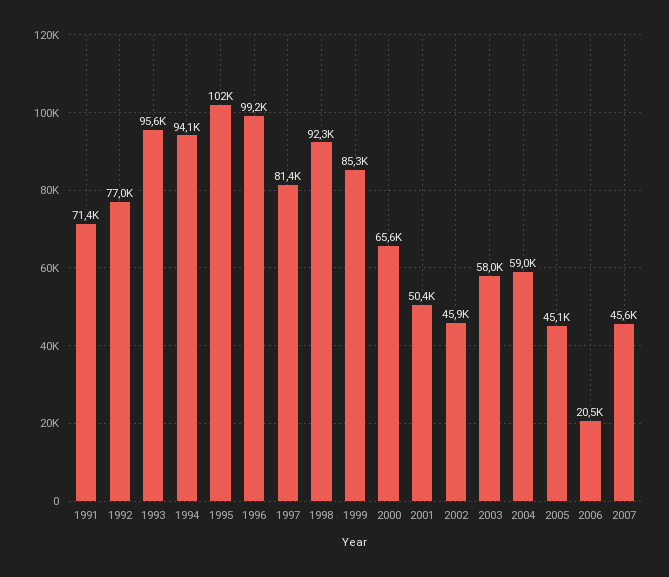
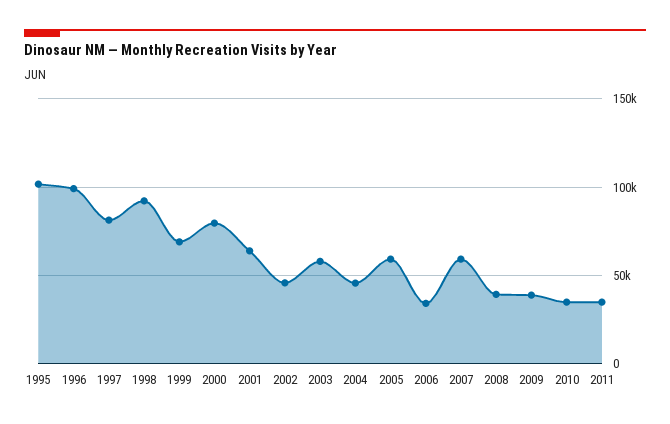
1991: 71400 -> none
1992: 77000 -> none
1993: 95600 -> none
1994: 94100 -> none
1999: 85300 -> 70000
2000: 65600 -> 80000
2001: 50400 -> 65000
2004: 59000 -> 45000
2005: 45100 -> 60000
2006: 20500 -> 35000
2007: 45600 -> 60000
2008: none -> 40000
2009: none -> 40000
2010: none -> 35000
2011: none -> 35000

